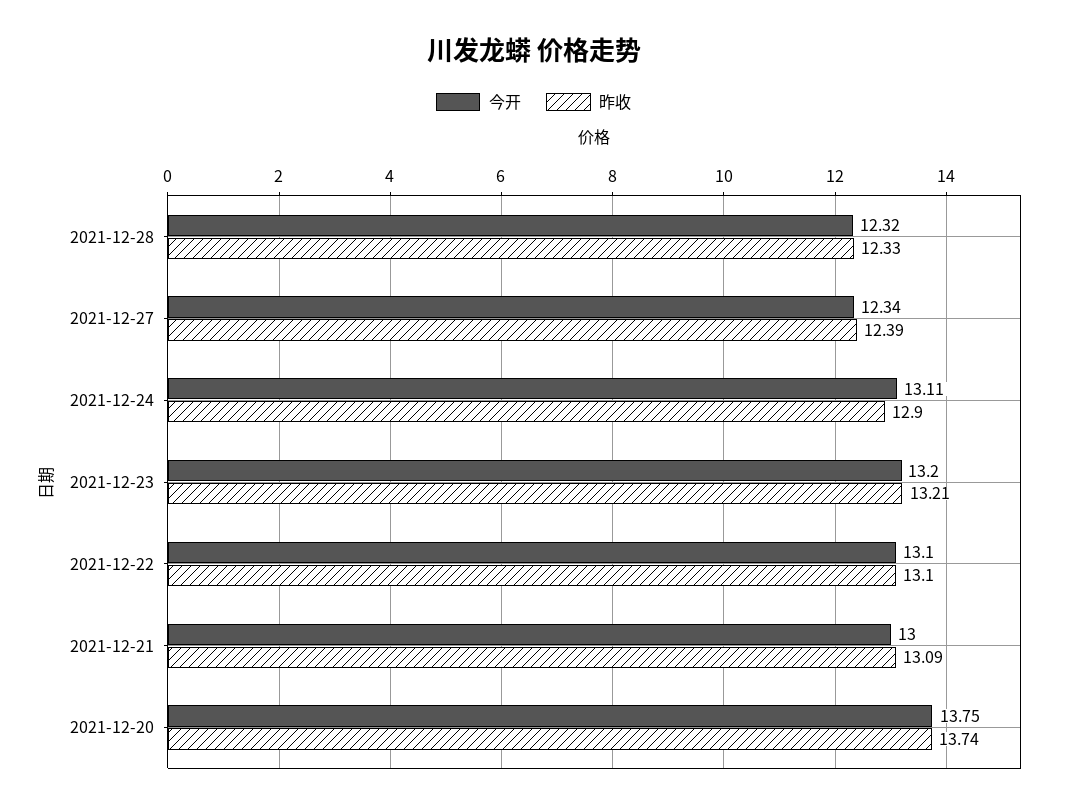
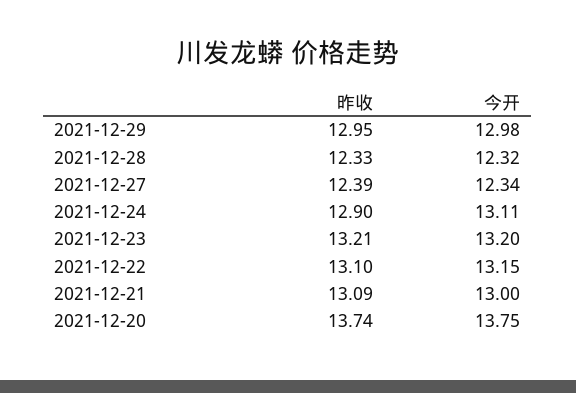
今开, 2021-12-22: 13.1 -> 13.15
昨收, 2021-12-29: none -> 12.95
今开, 2021-12-29: none -> 12.98

